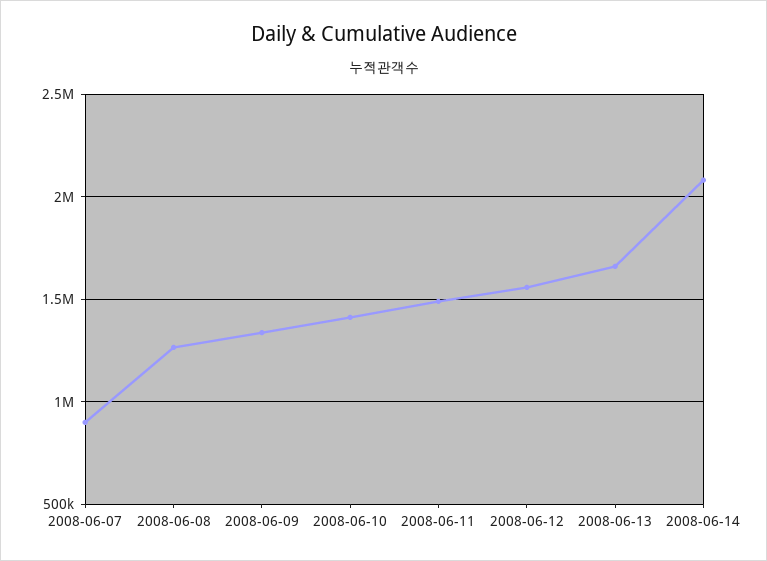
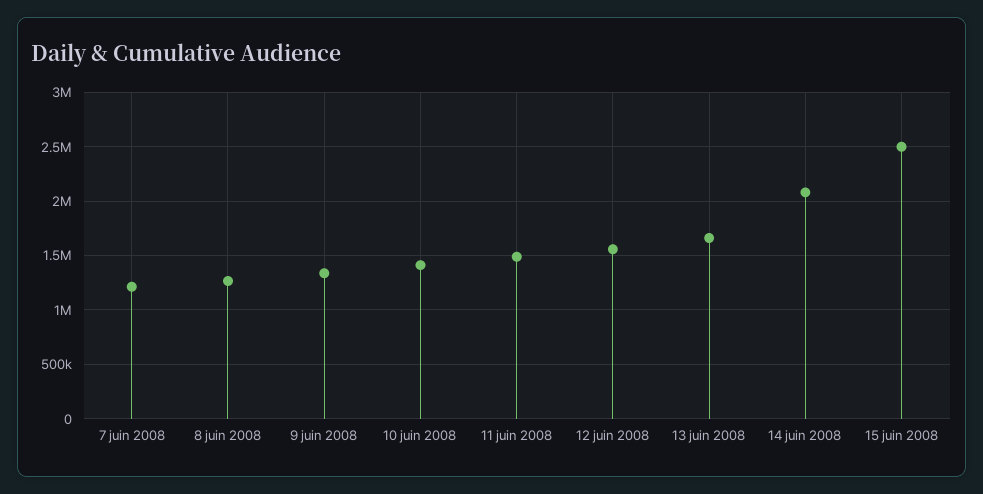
2008-06-07: 900000 -> 1200000
15 juin 2008: none -> 2500000

